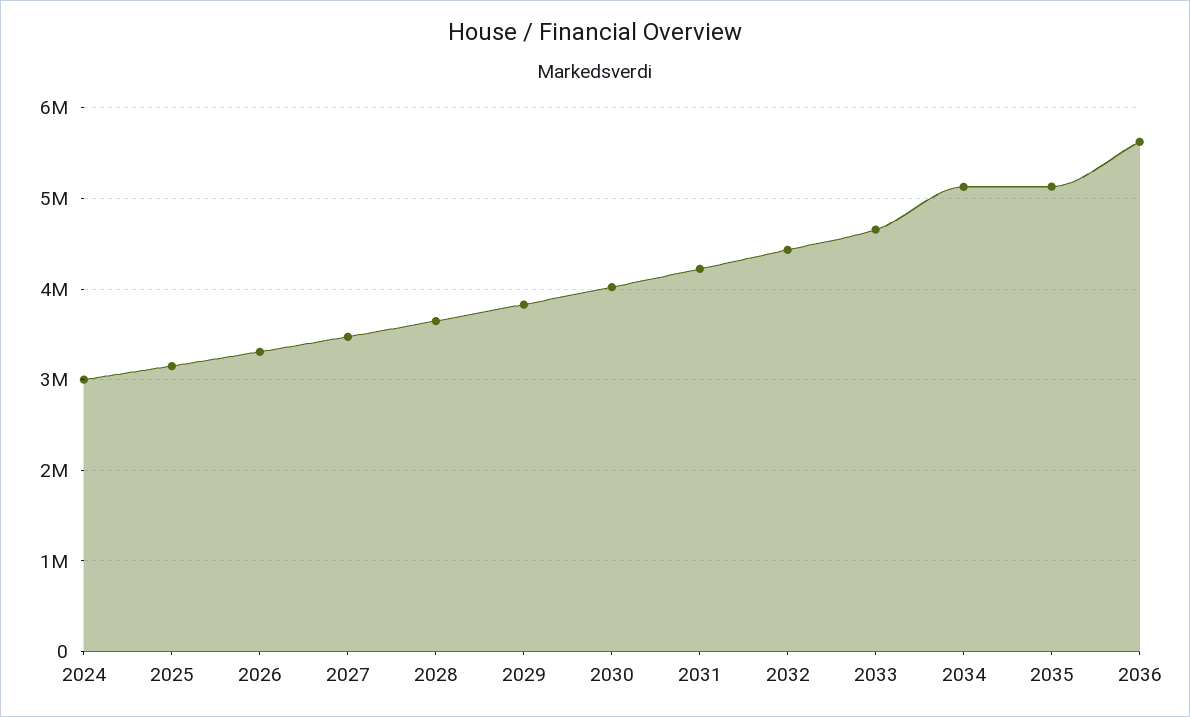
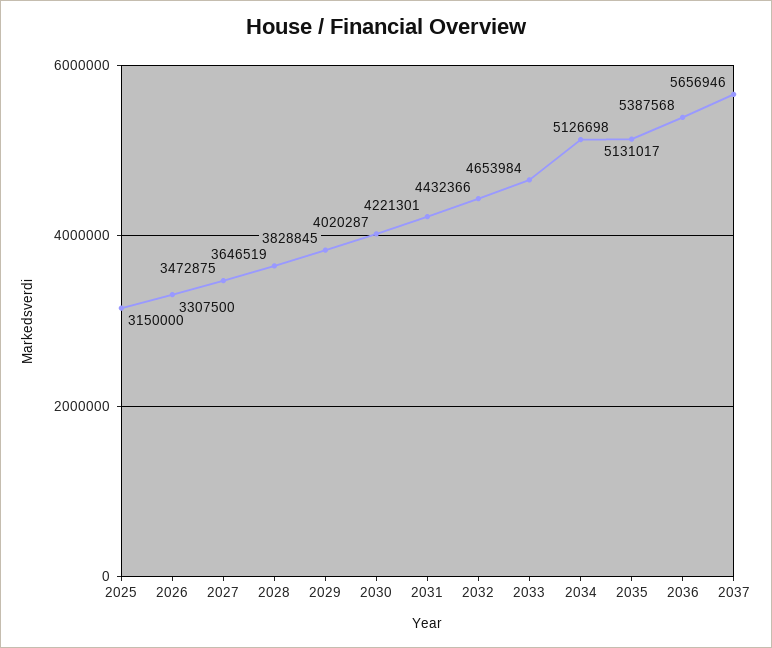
2024: 3000000 -> none
2036: 5600000 -> 5387568
2037: none -> 5656946

